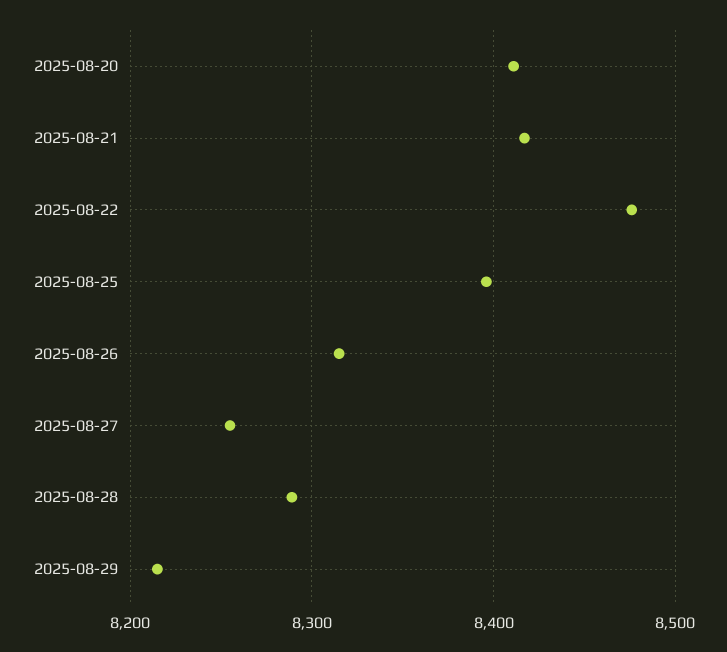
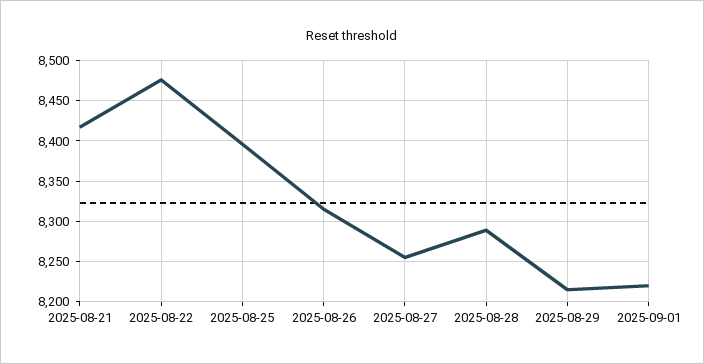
2025-08-20: 8410 -> none
2025-09-01: none -> 8220

